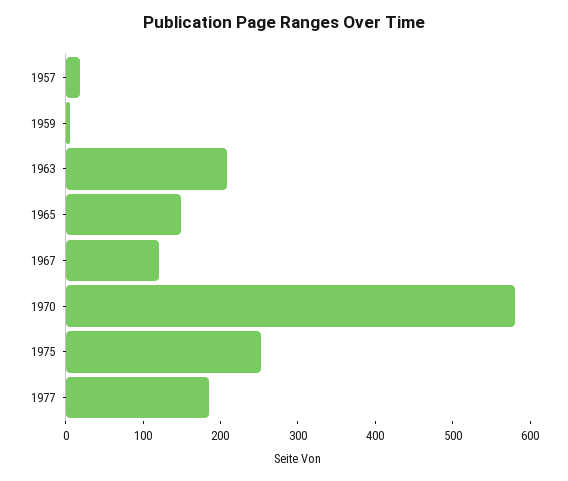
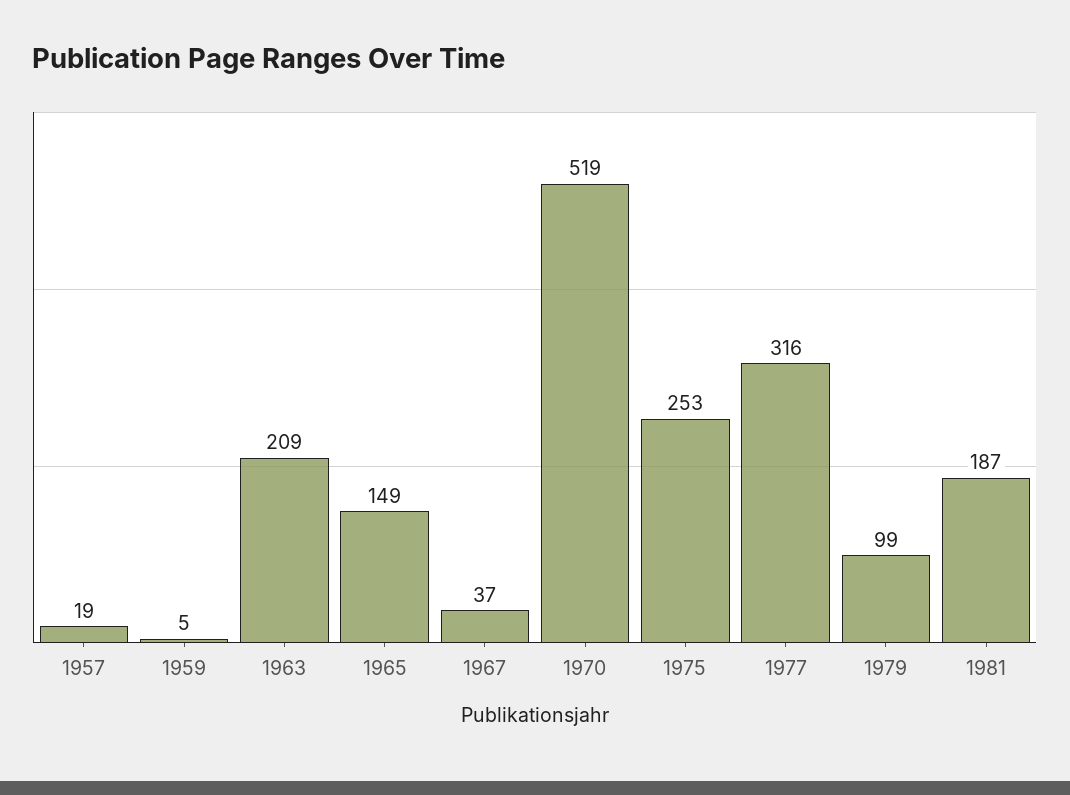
1967: 120 -> 37
1970: 580 -> 519
1977: 180 -> 316
1979: none -> 99
1981: none -> 187

